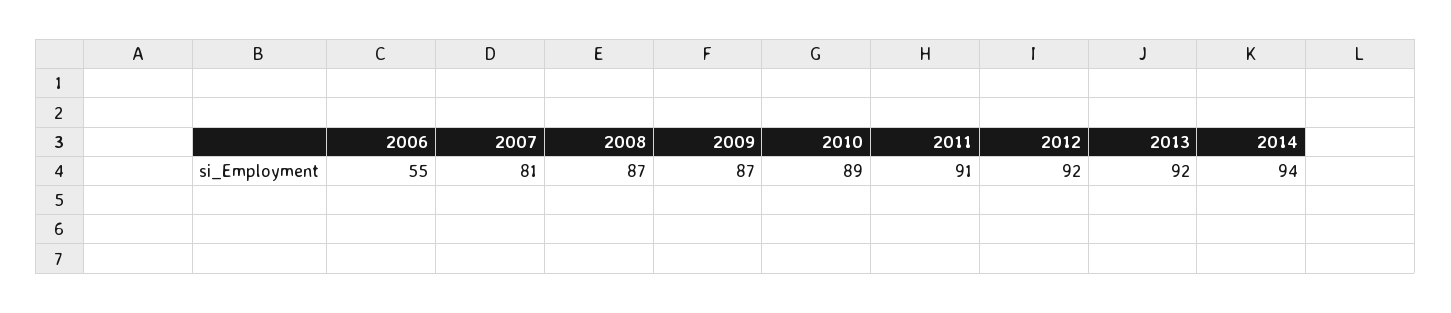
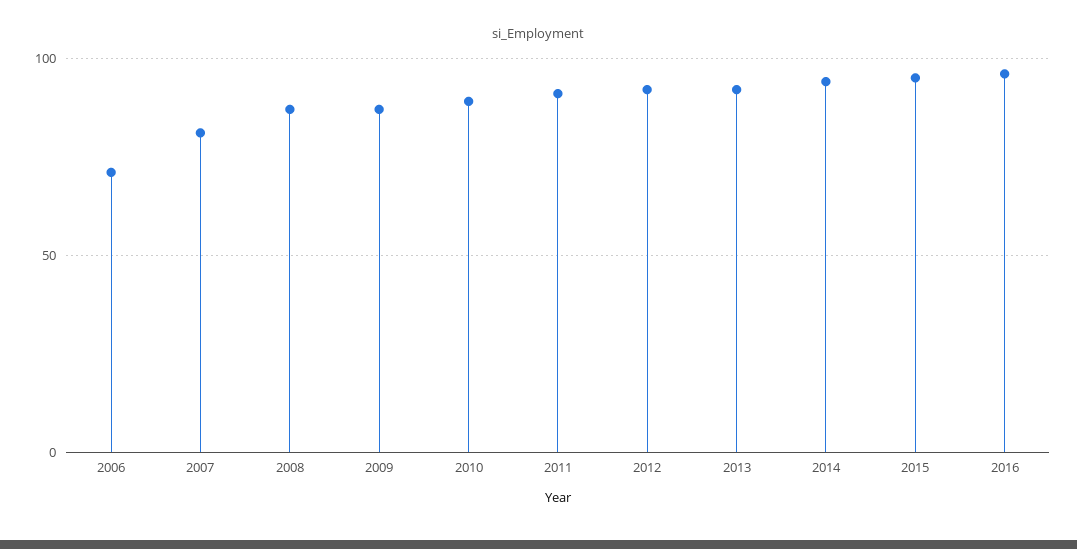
2006: 55 -> 70
2015: none -> 95
2016: none -> 95

